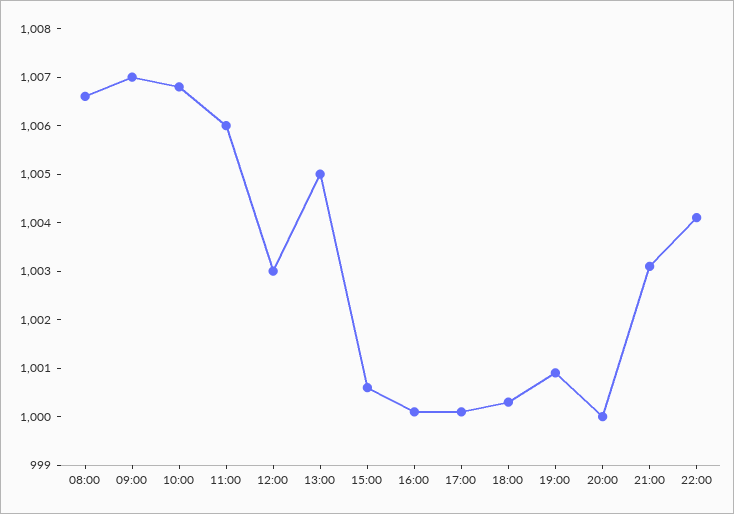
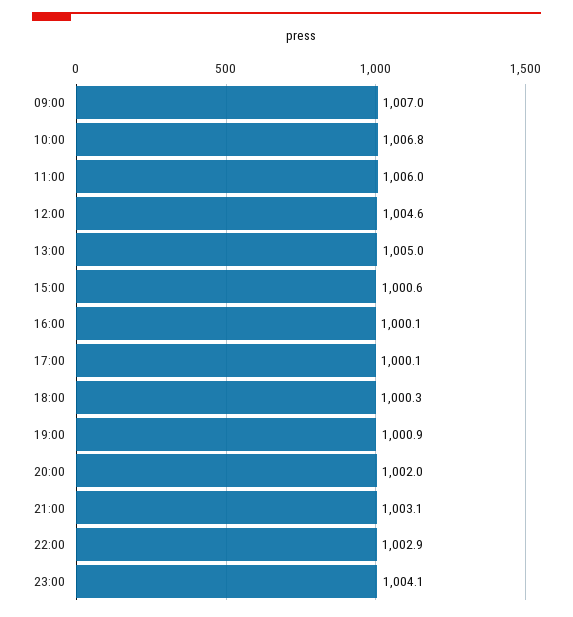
08:00: 1006.5 -> none
12:00: 1003 -> 1004.6
20:00: 1000 -> 1002
22:00: 1004 -> 1002.9
23:00: none -> 1004.1

